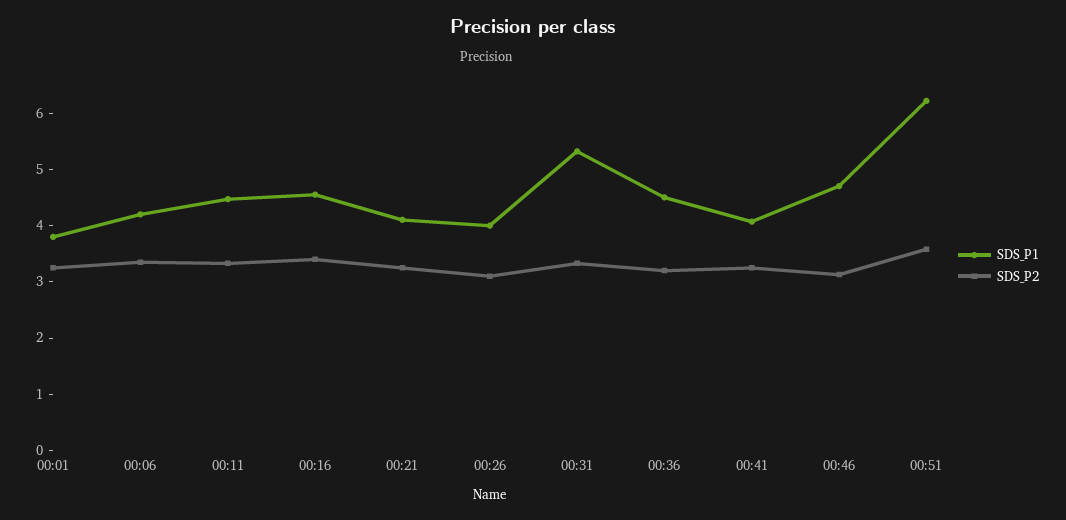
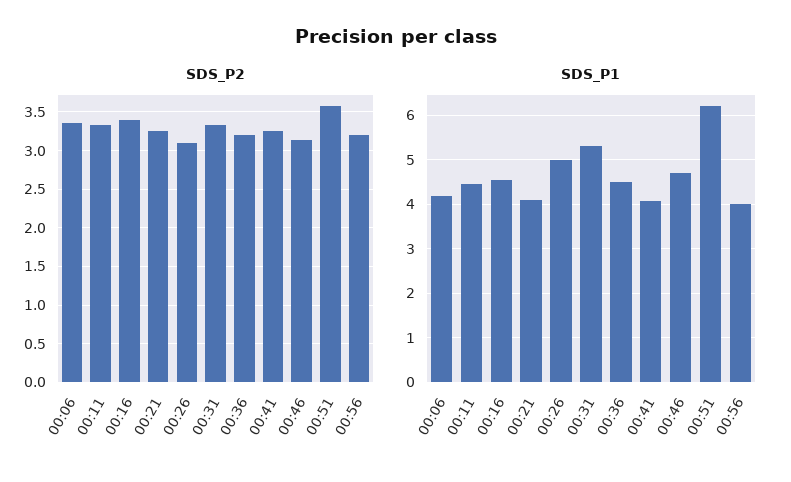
SDS_P1, 00:01: 3.8 -> none
SDS_P2, 00:01: 3.2 -> none
SDS_P1, 00:26: 4 -> 5
SDS_P2, 00:56: none -> 3.2
SDS_P1, 00:56: none -> 4

